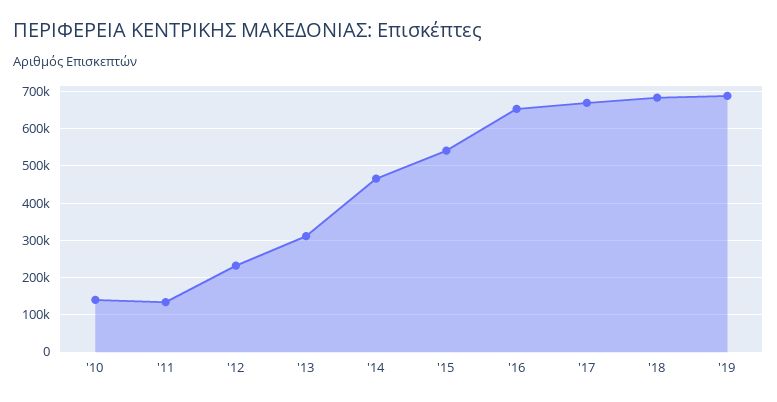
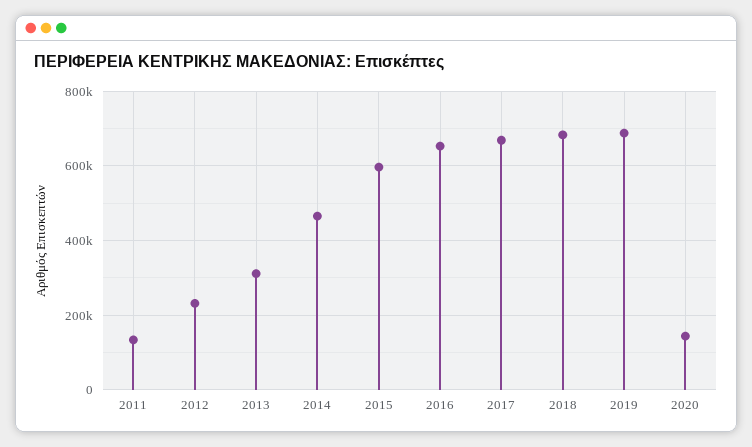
'10: 140000 -> none
'15: 540000 -> 600000
2020: none -> 140000

